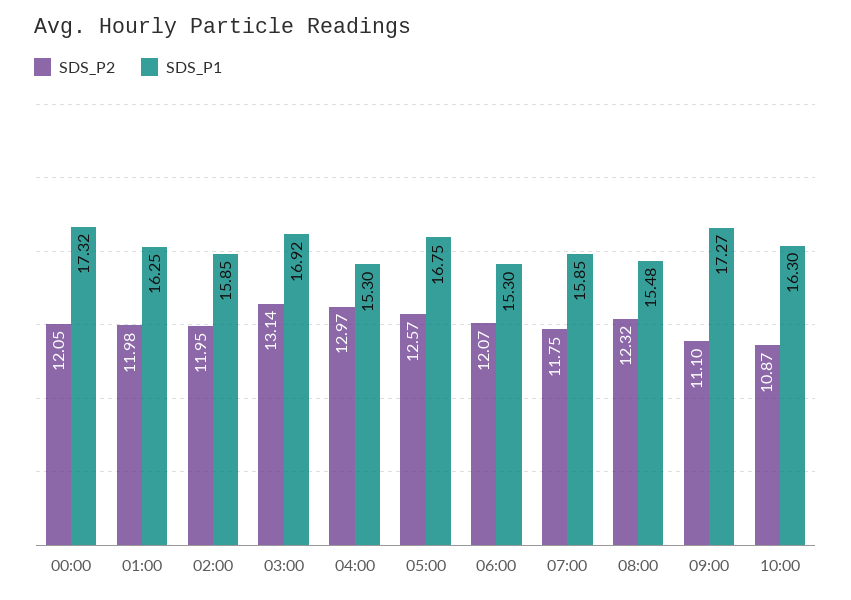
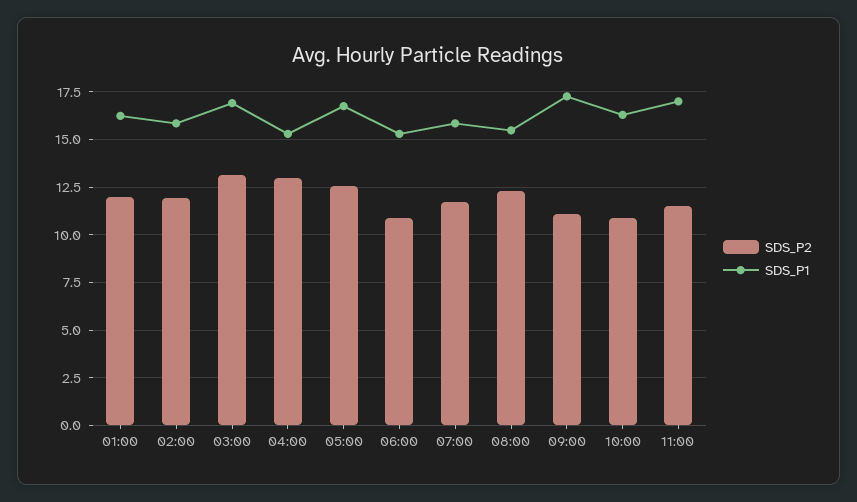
SDS_P2, 00:00: 12.05 -> none
SDS_P1, 00:00: 17.32 -> none
SDS_P2, 06:00: 12.07 -> 11
SDS_P2, 11:00: none -> 11.5
SDS_P1, 11:00: none -> 17

